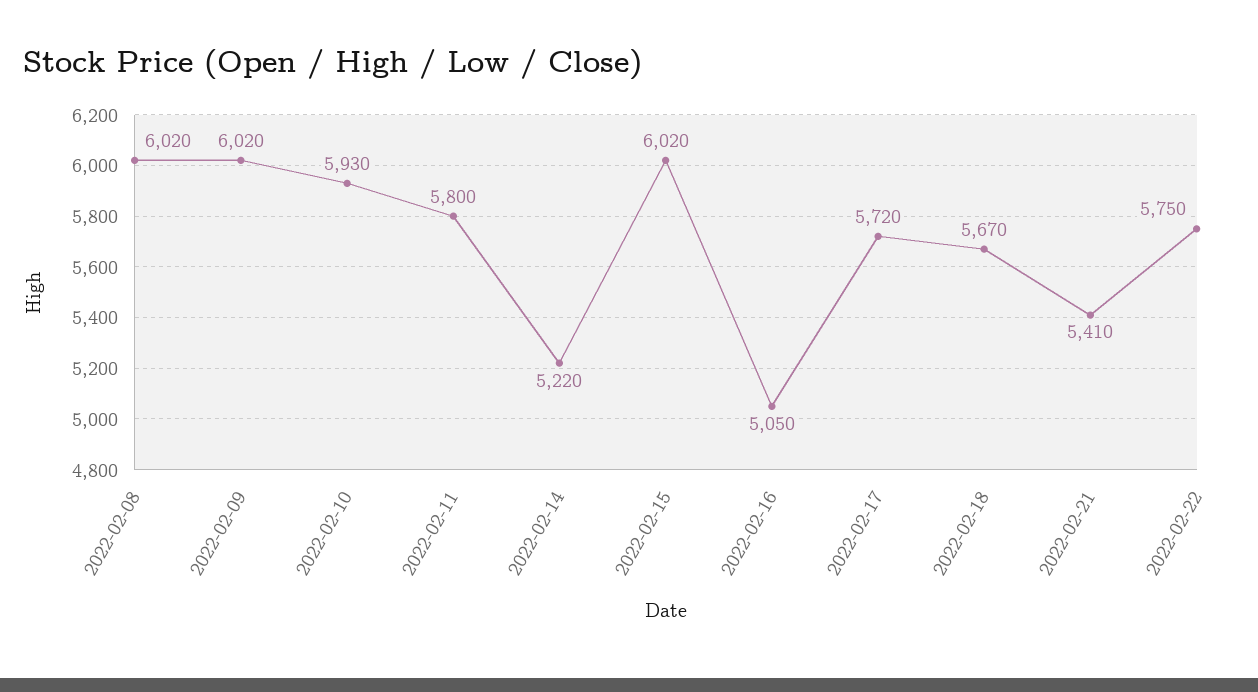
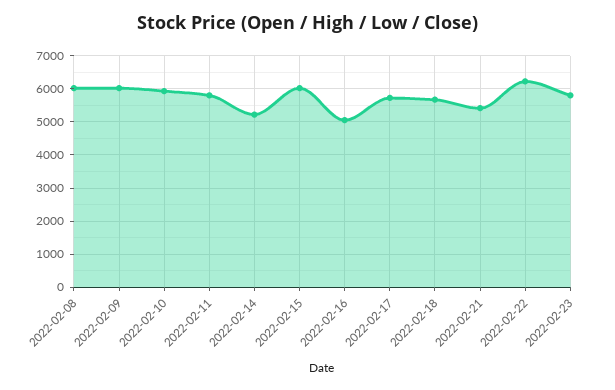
2022-02-22: 5750 -> 6200
2022-02-23: none -> 5800

